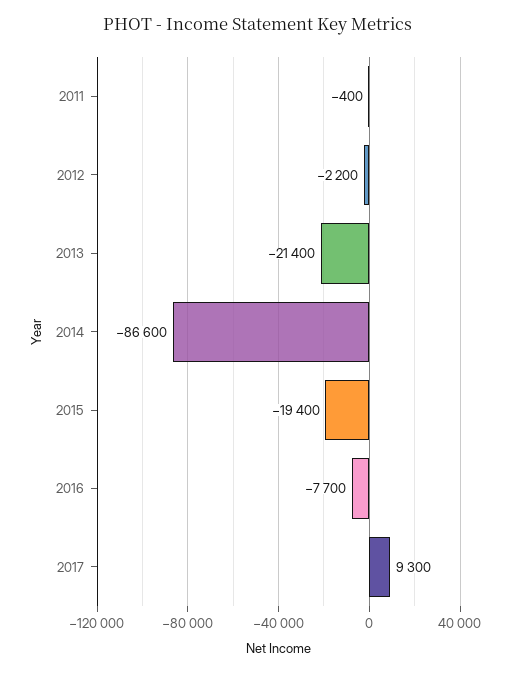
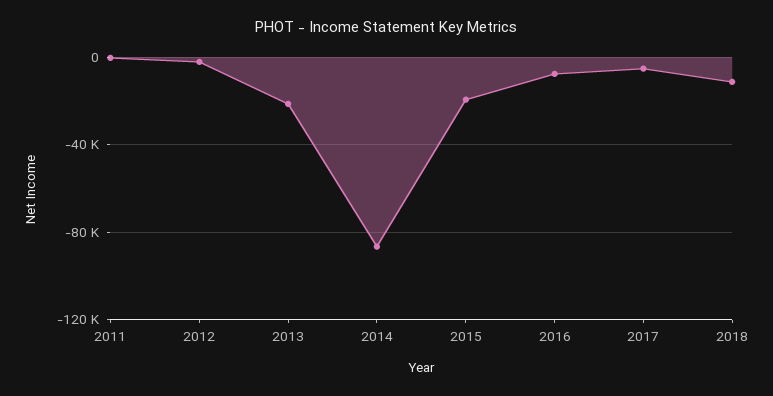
2017: 9300 -> -5000
2018: none -> -10000

